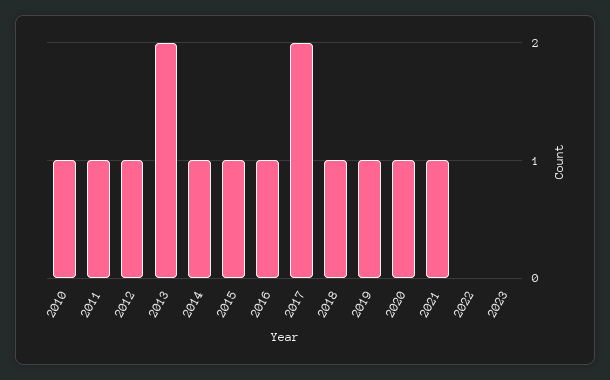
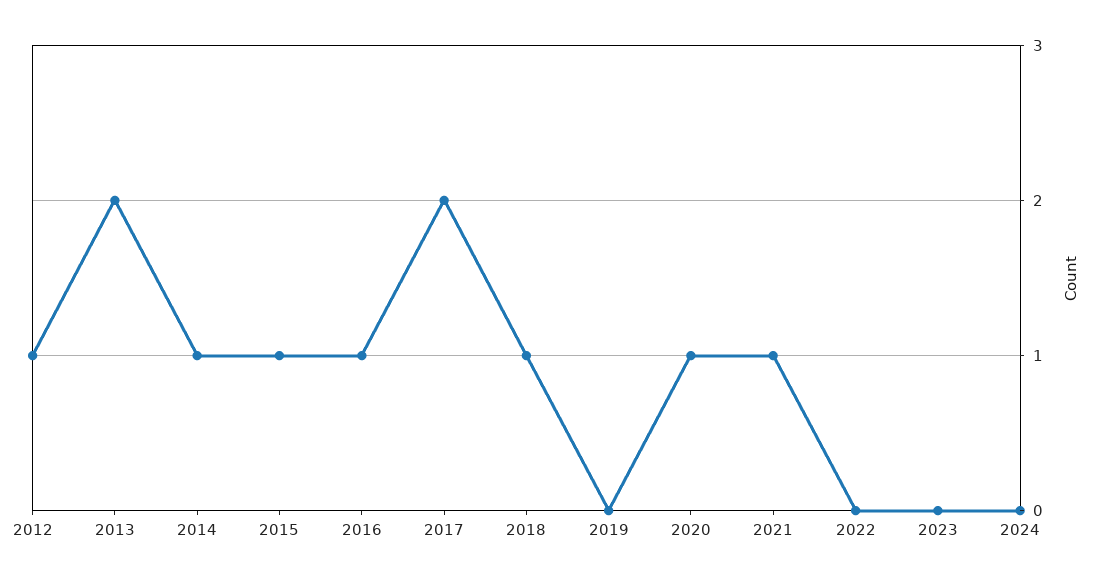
2010: 1 -> none
2011: 1 -> none
2019: 1 -> 0
2024: none -> 0

